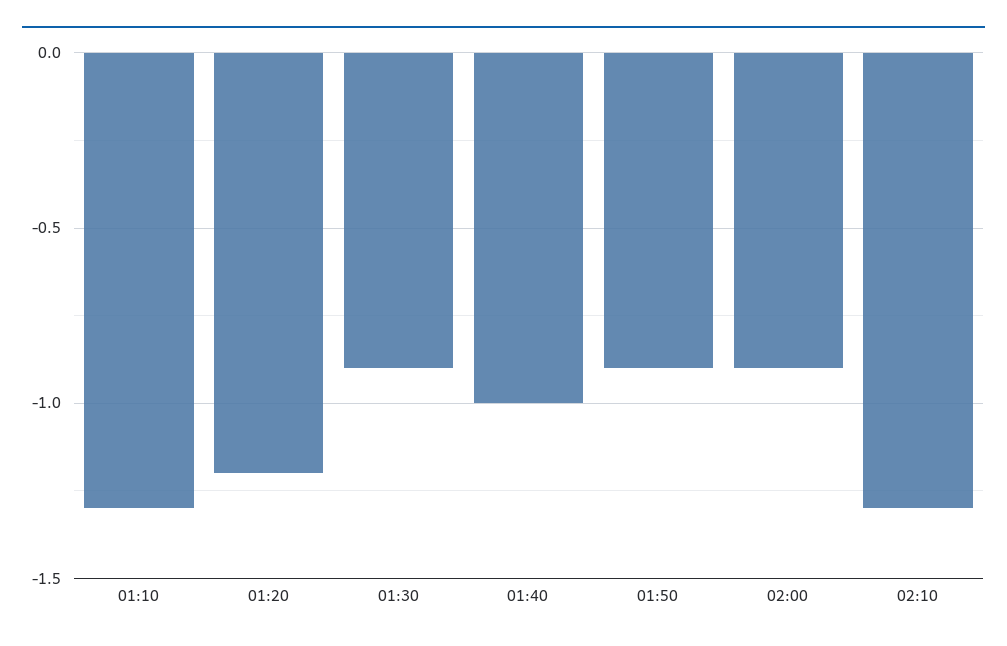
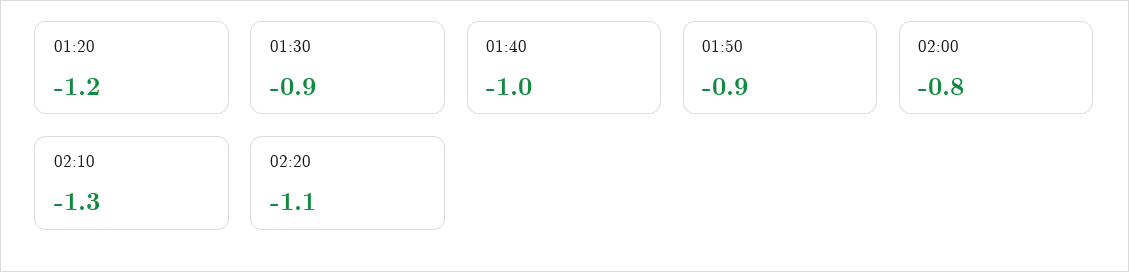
01:10: -1.3 -> none
02:00: -0.9 -> -0.8
02:20: none -> -1.1

